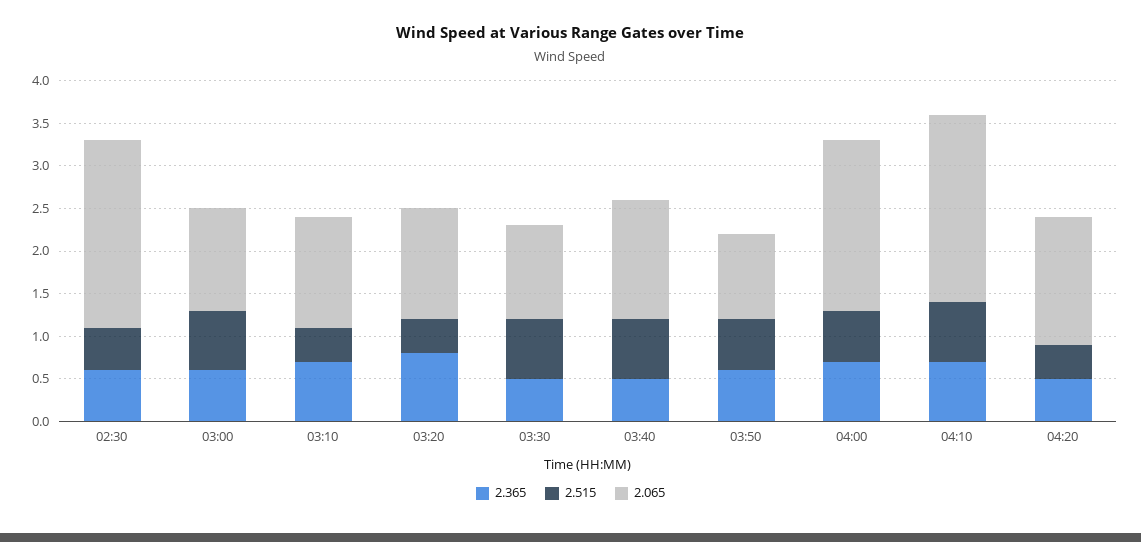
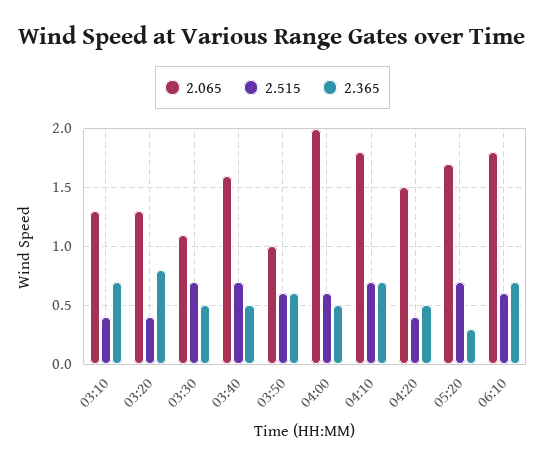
2.365, 02:30: 0.6 -> none
2.515, 02:30: 0.5 -> none
2.065, 02:30: 2.2 -> none
2.365, 03:00: 0.6 -> none
2.515, 03:00: 0.7 -> none
2.065, 03:00: 1.2 -> none
2.065, 03:40: 1.4 -> 1.6
2.365, 04:00: 0.7 -> 0.5
2.065, 04:10: 2.2 -> 1.8
2.065, 05:20: none -> 1.7
2.515, 05:20: none -> 0.7
2.365, 05:20: none -> 0.3
2.065, 06:10: none -> 1.8
2.515, 06:10: none -> 0.6
2.365, 06:10: none -> 0.7

